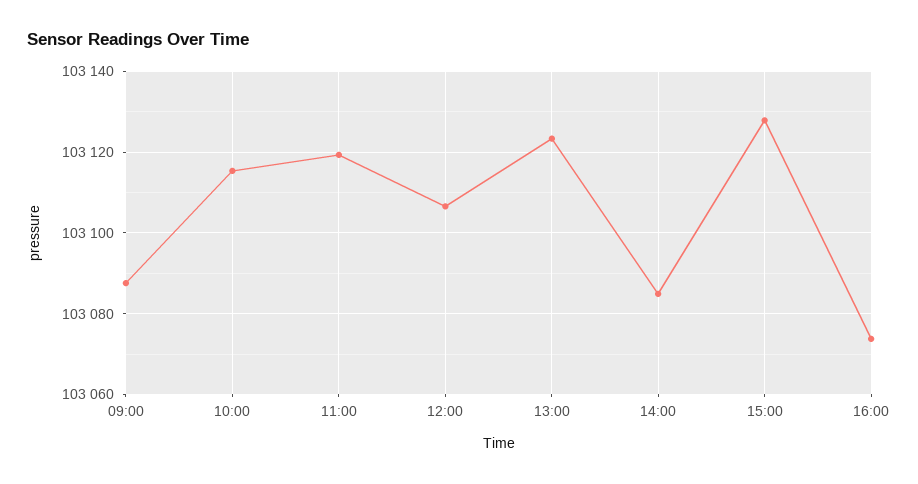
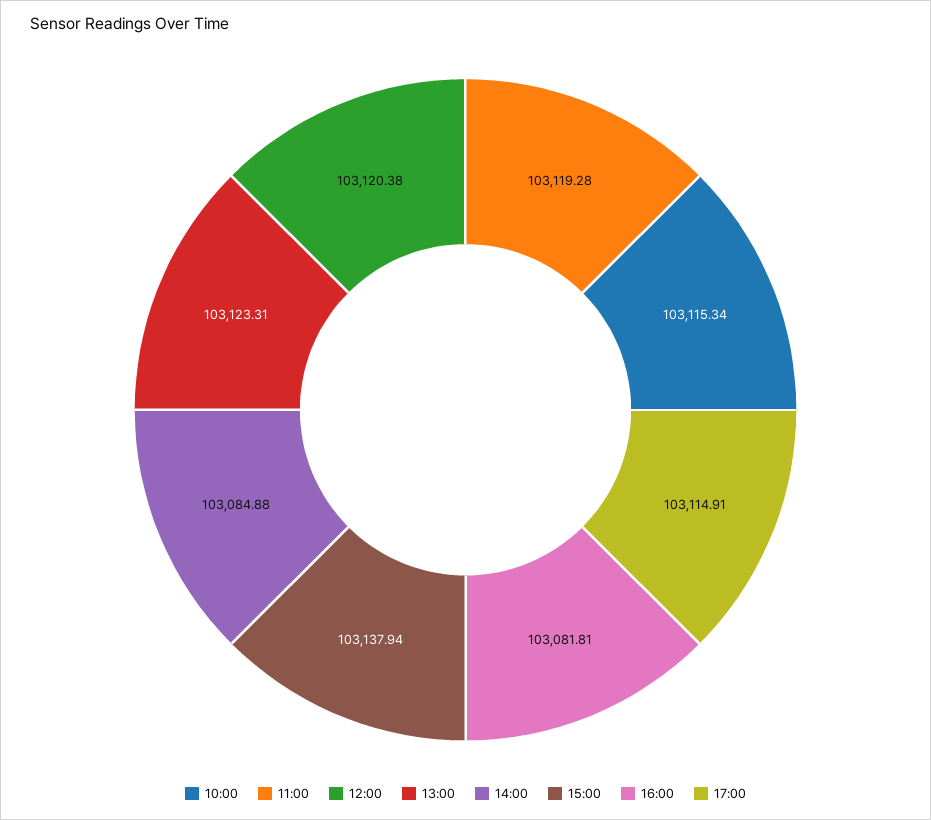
09:00: 103088 -> none
12:00: 103106 -> 103120.38
15:00: 103128 -> 103137.94
16:00: 103074 -> 103081.81
17:00: none -> 103114.91

